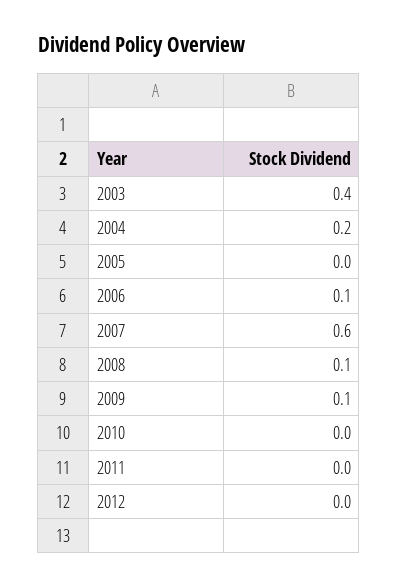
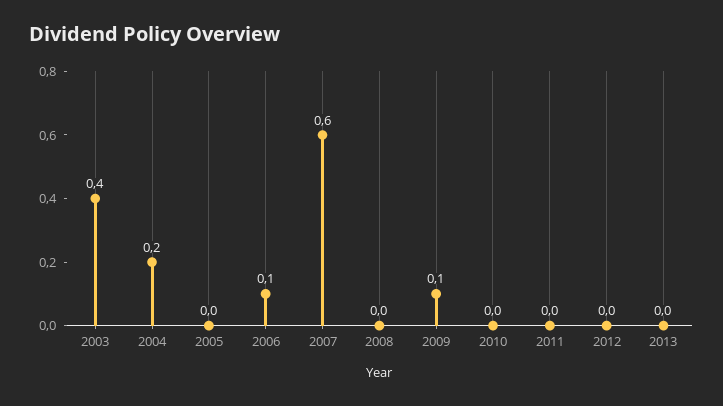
2008: 0.1 -> 0
2013: none -> 0

